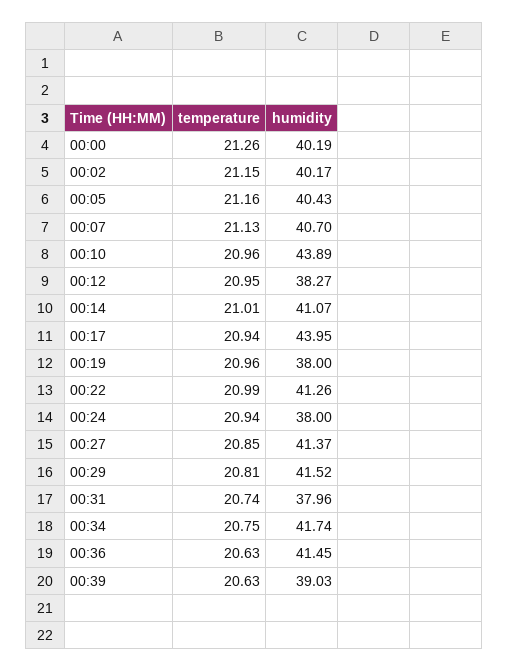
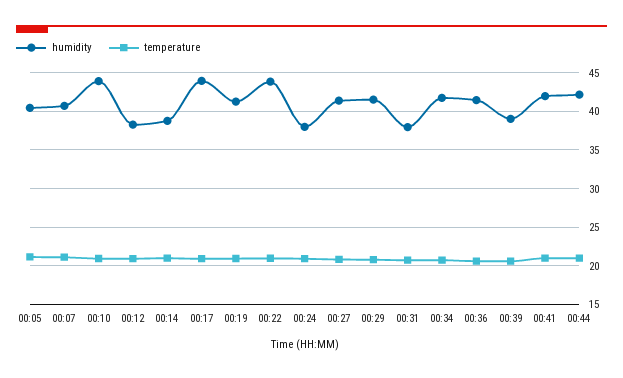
temperature, 00:00: 21.26 -> none
humidity, 00:00: 40.19 -> none
temperature, 00:02: 21.15 -> none
humidity, 00:02: 40.17 -> none
humidity, 00:14: 41.07 -> 39
humidity, 00:19: 38 -> 41
humidity, 00:22: 41.26 -> 44
humidity, 00:41: none -> 42
temperature, 00:41: none -> 21
humidity, 00:44: none -> 42
temperature, 00:44: none -> 21

